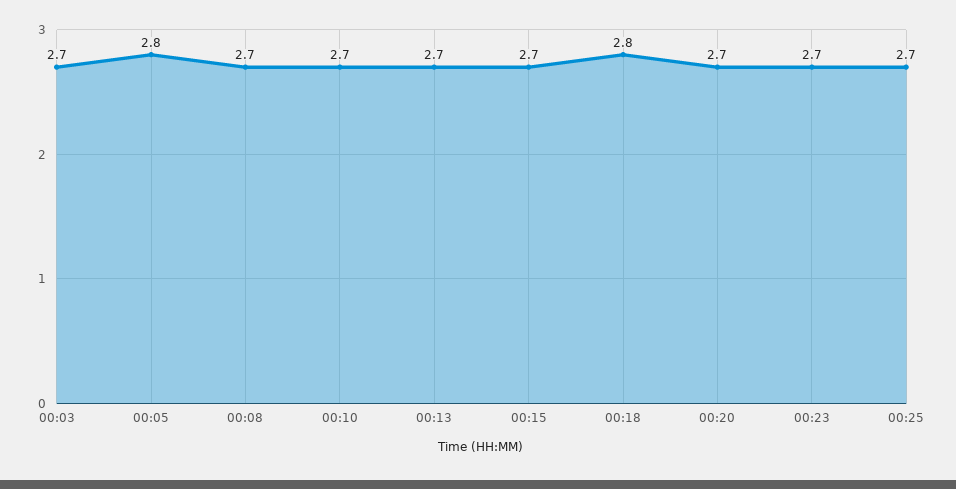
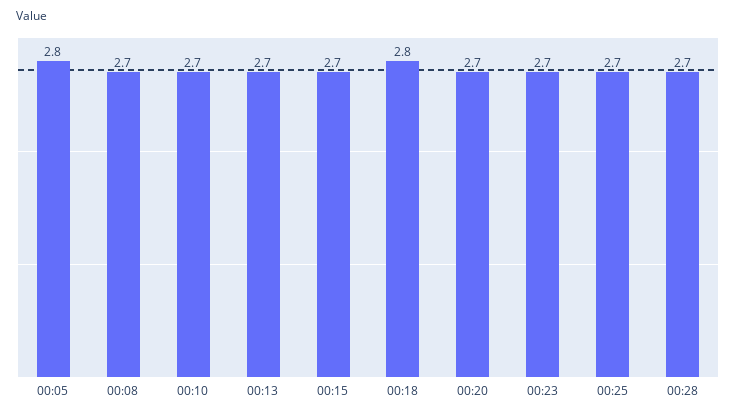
00:03: 2.7 -> none
00:28: none -> 2.7

